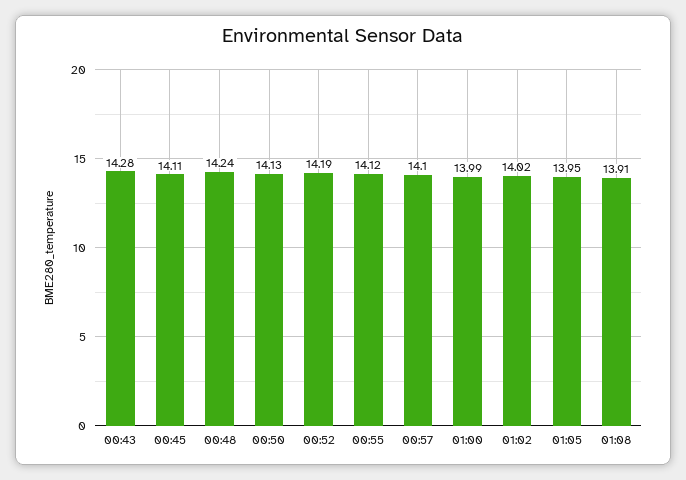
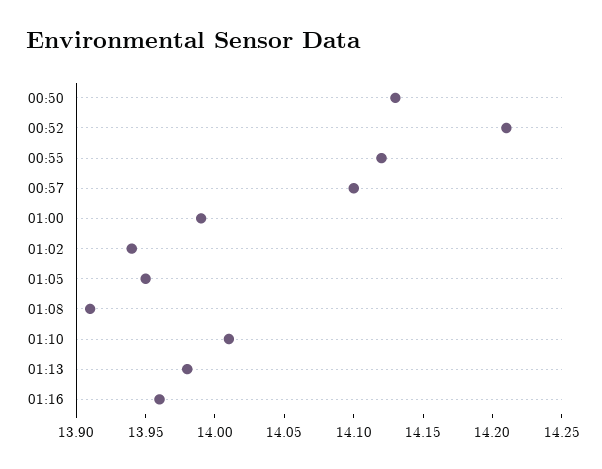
00:43: 14.28 -> none
00:45: 14.11 -> none
00:48: 14.24 -> none
00:52: 14.19 -> 14.21
01:02: 14.02 -> 13.94
01:10: none -> 14.01
01:13: none -> 13.98
01:16: none -> 13.96

